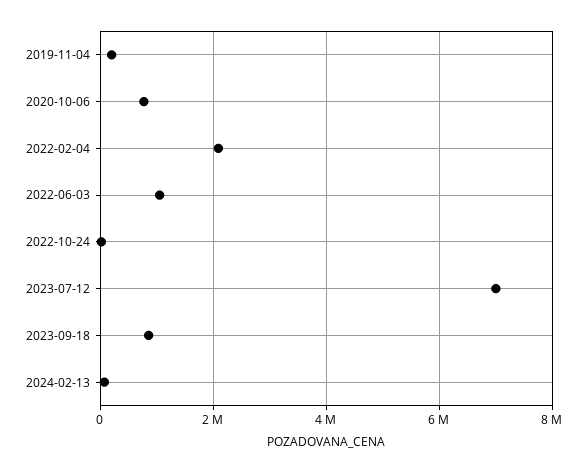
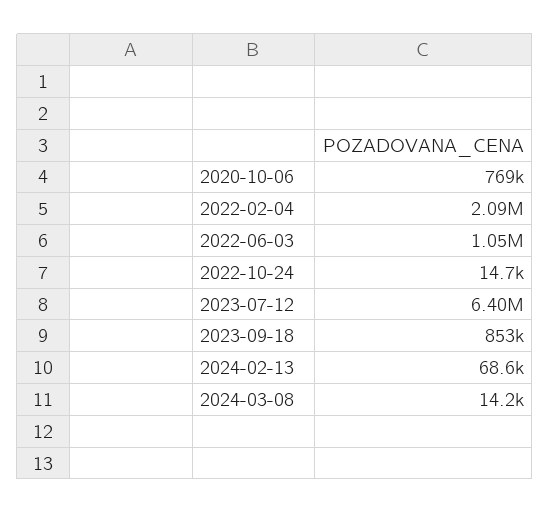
2019-11-04: 200000 -> none
2023-07-12: 7000000 -> 6400000
2024-03-08: none -> 14200

